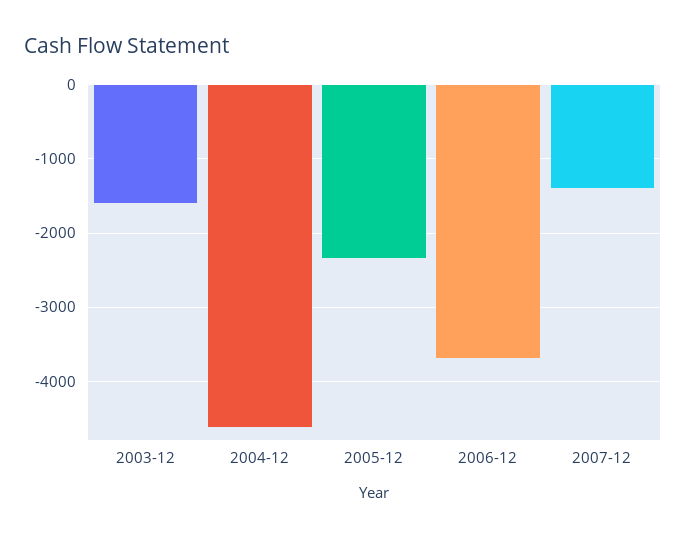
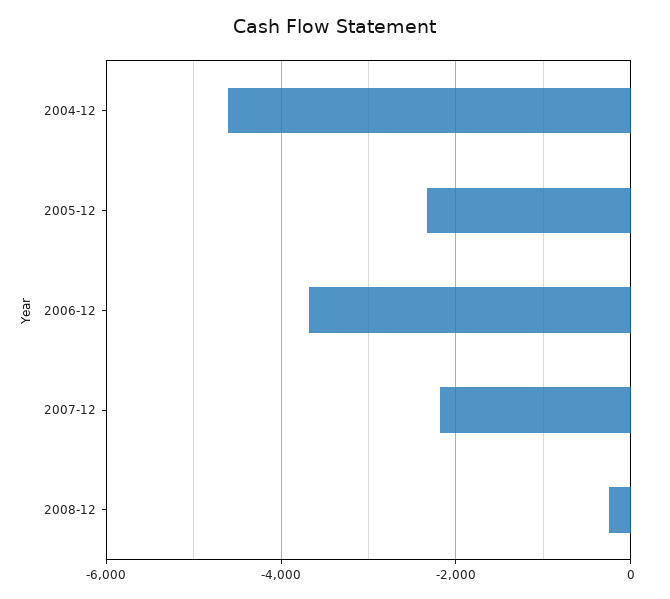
2003-12: -1600 -> none
2007-12: -1400 -> -2200
2008-12: none -> -200

